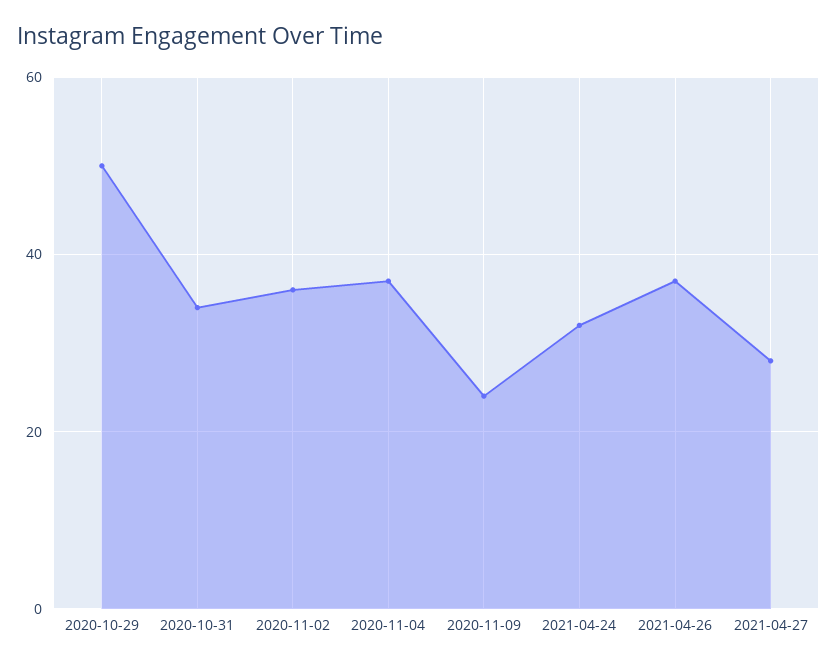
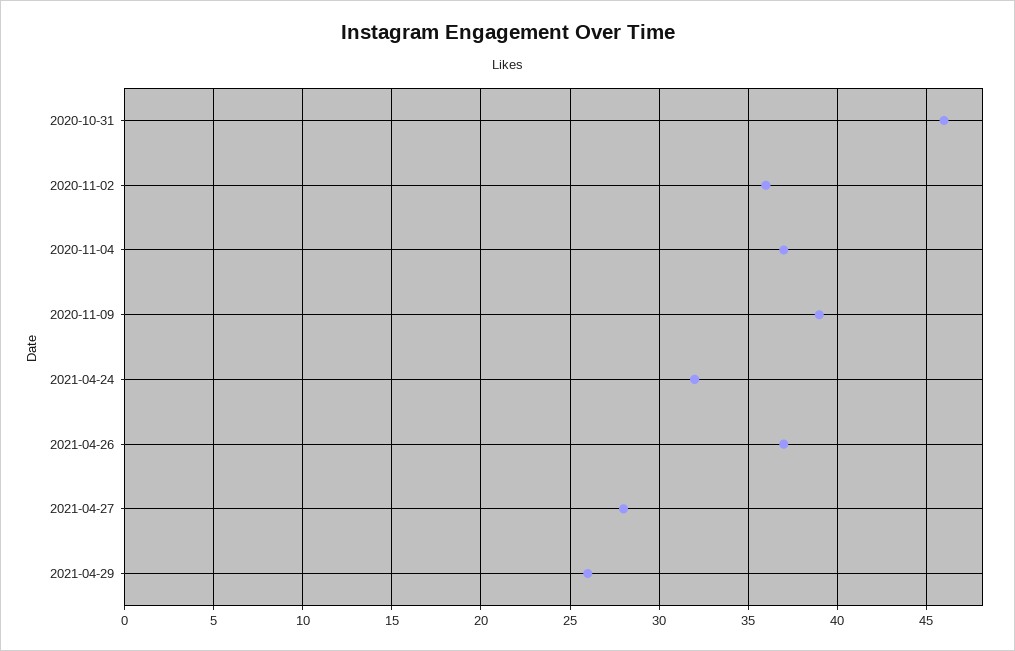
2020-10-29: 50 -> none
2020-10-31: 35 -> 46
2020-11-09: 25 -> 39
2021-04-29: none -> 26

